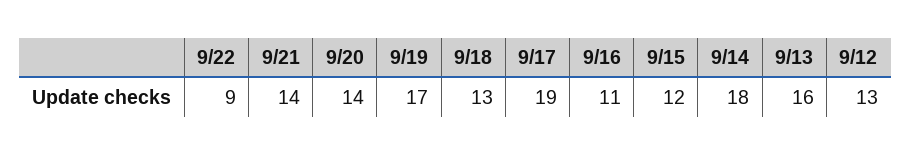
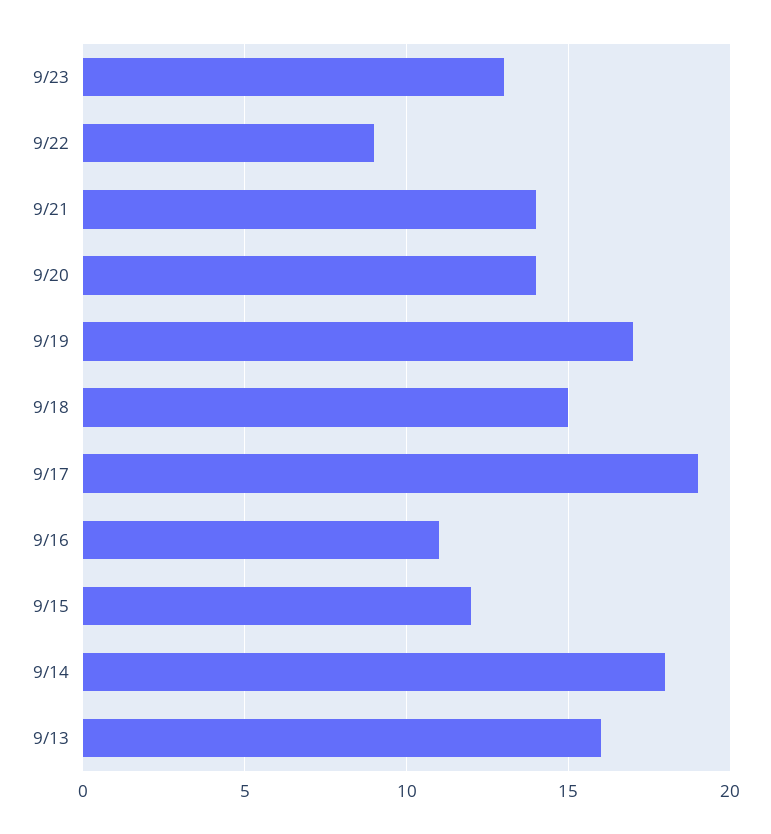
9/18: 13 -> 15
9/12: 13 -> none
9/23: none -> 13

